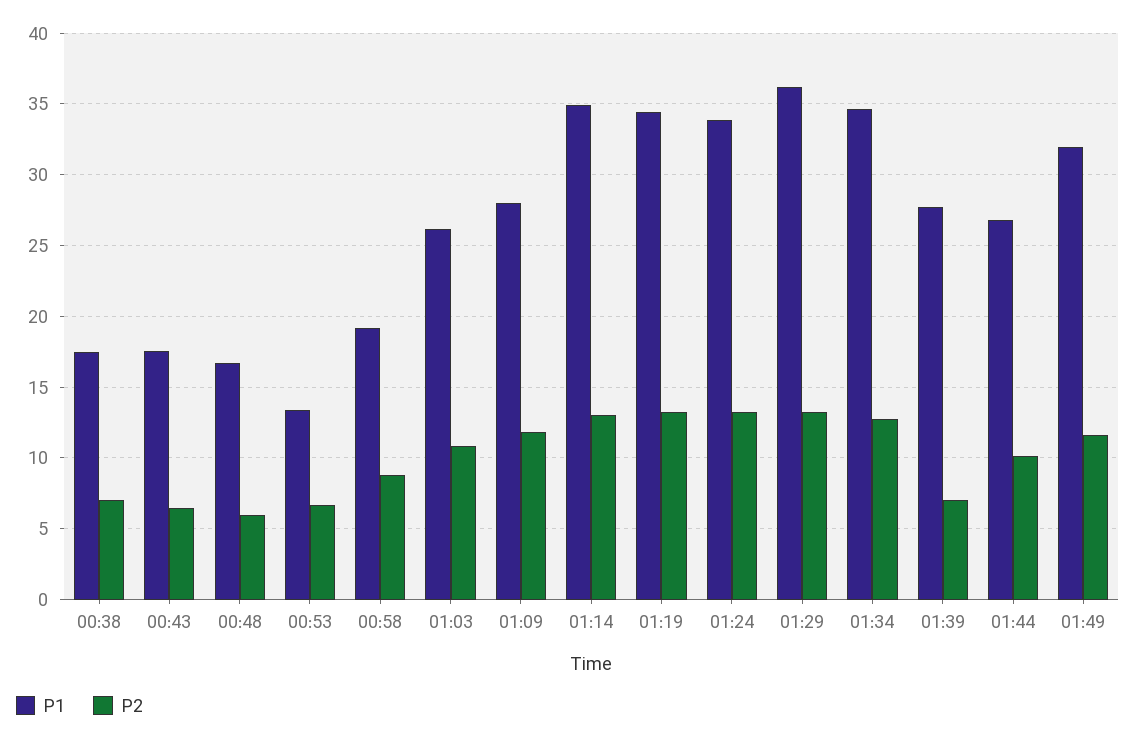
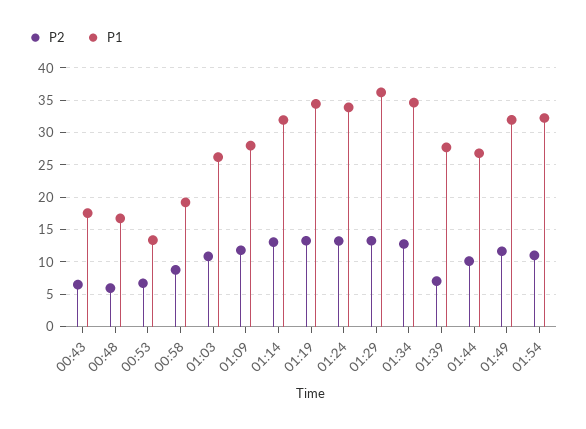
P1, 00:38: 17.5 -> none
P2, 00:38: 7 -> none
P1, 01:14: 35 -> 32
P2, 01:54: none -> 11
P1, 01:54: none -> 32

